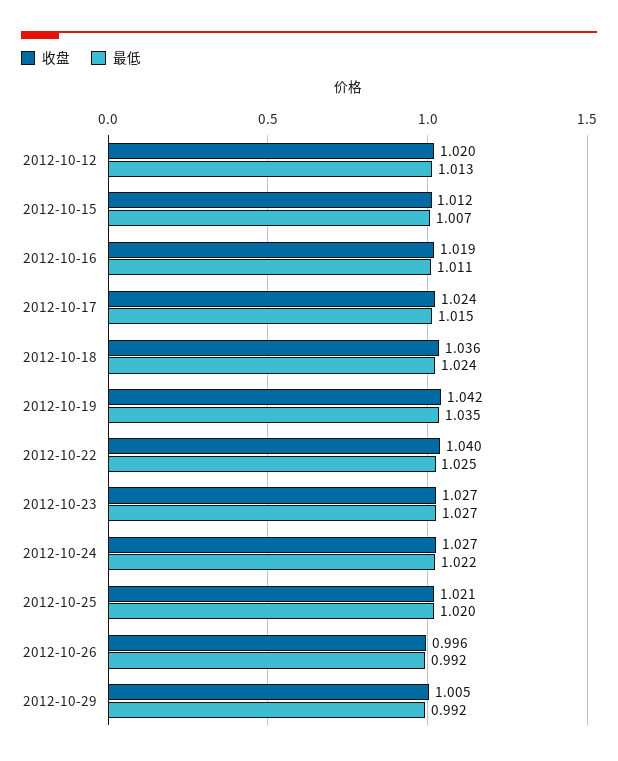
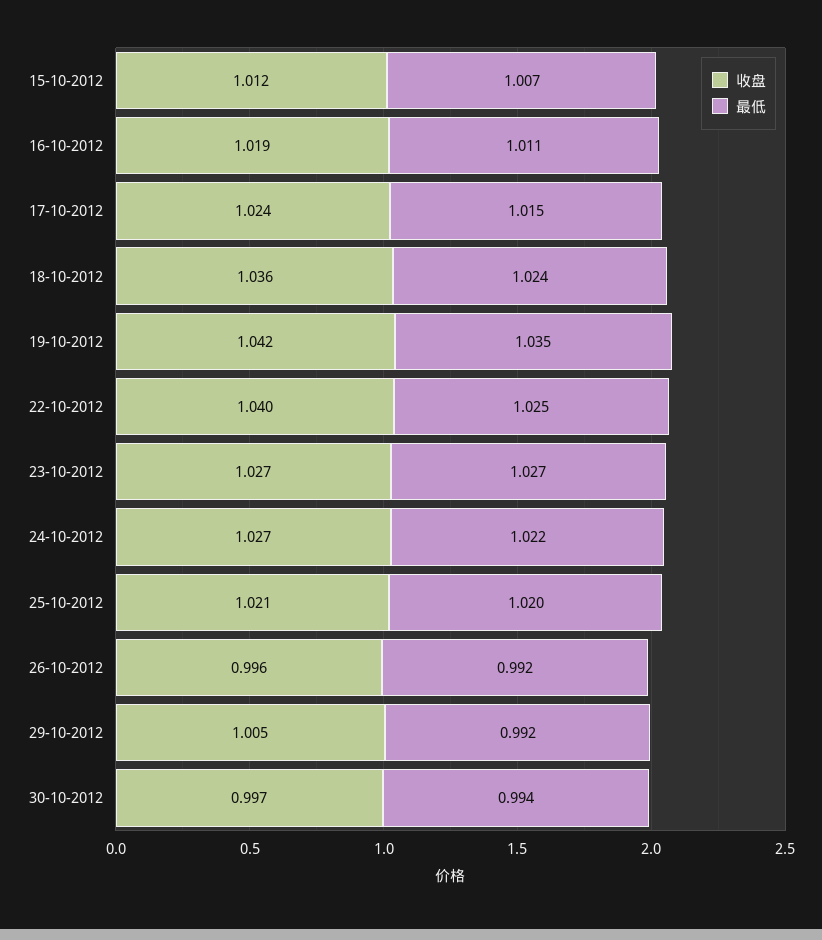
收盘, 2012-10-12: 1.02 -> none
最低, 2012-10-12: 1.013 -> none
收盘, 30-10-2012: none -> 0.997
最低, 30-10-2012: none -> 0.994

